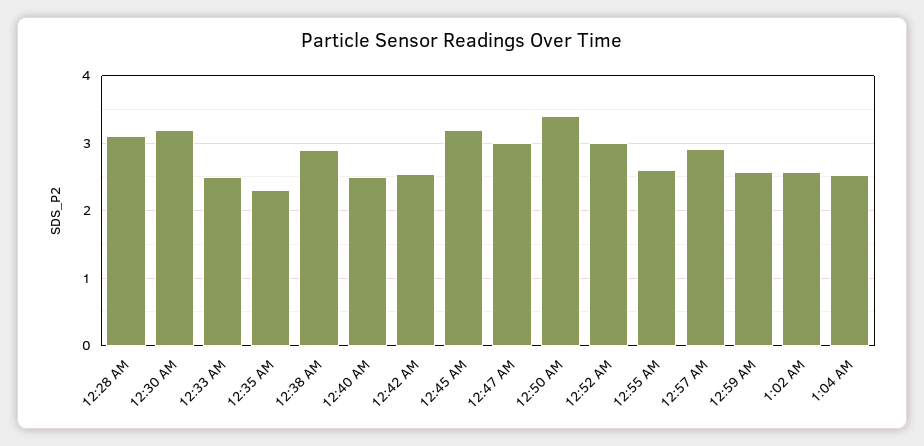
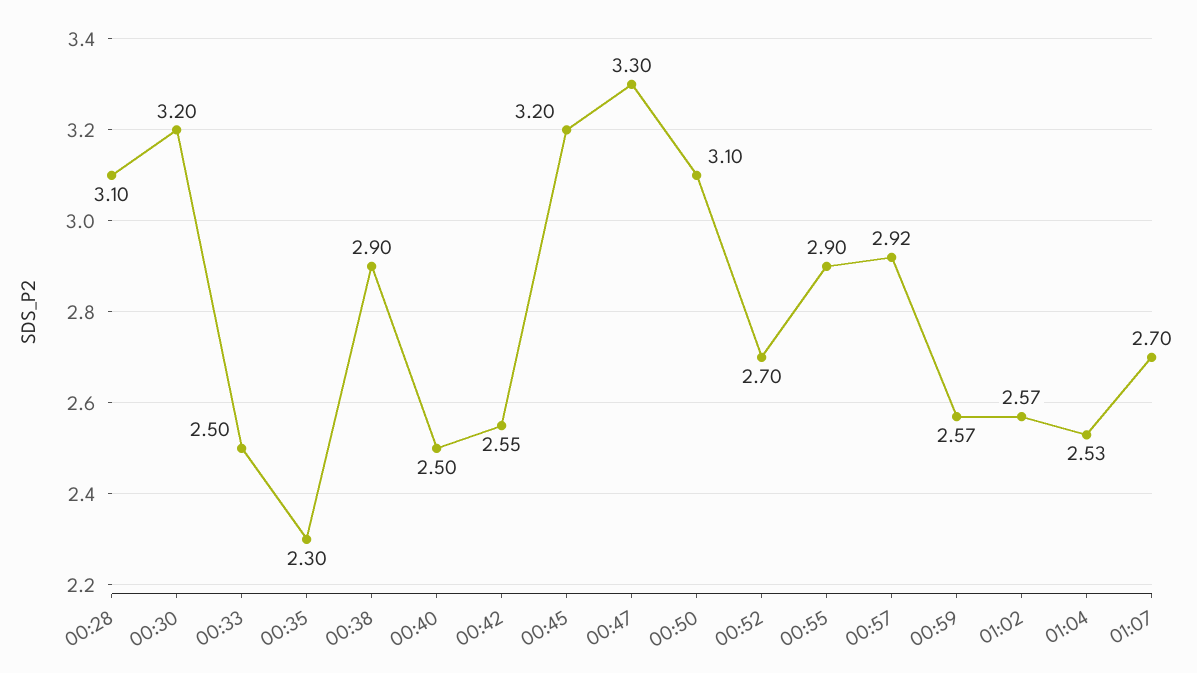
12:47 AM: 3 -> 3.3
12:50 AM: 3.4 -> 3.1
12:52 AM: 3 -> 2.7
12:55 AM: 2.6 -> 2.9
01:07: none -> 2.7

